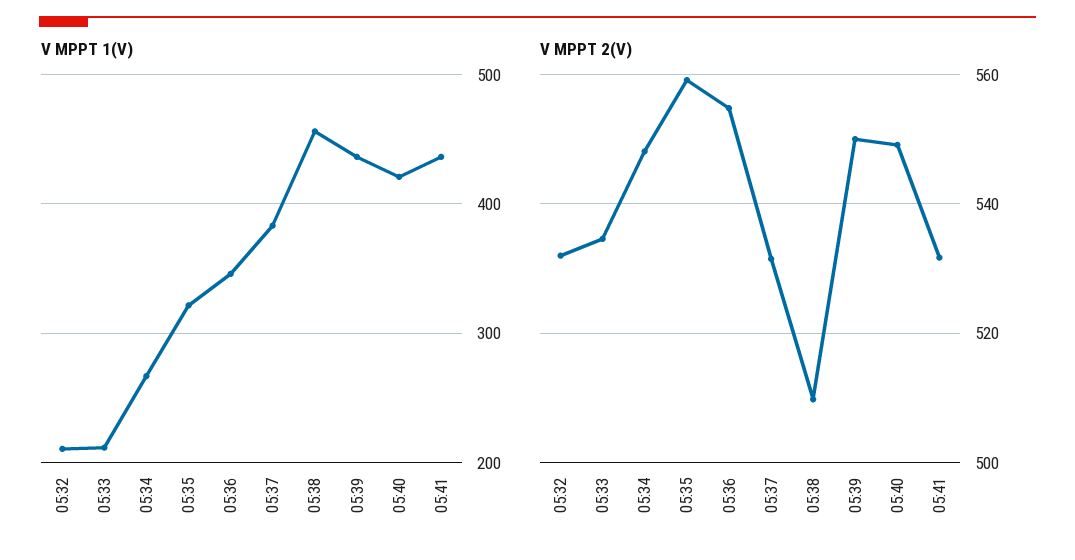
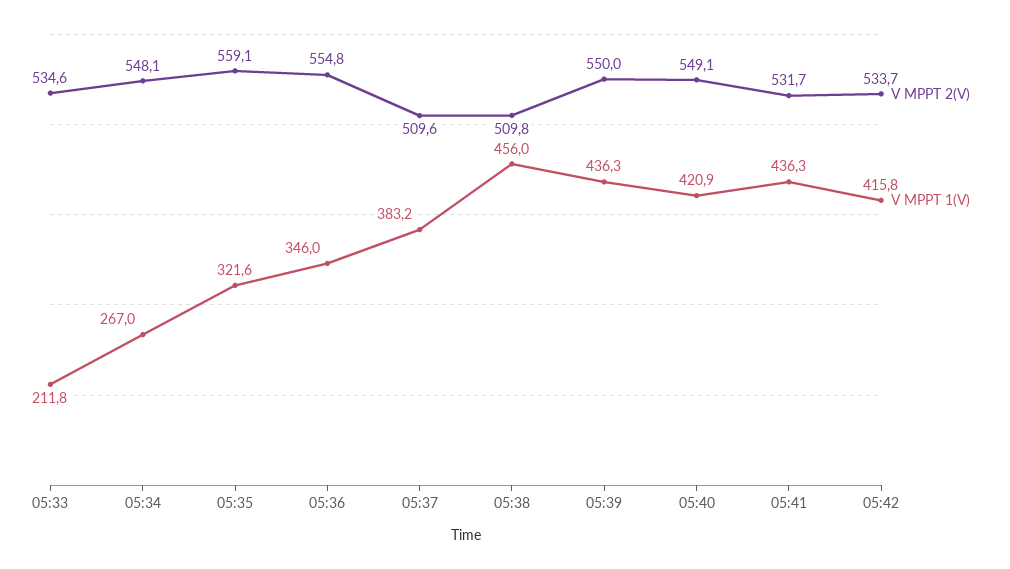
V MPPT 1(V), 05:32: 210 -> none
V MPPT 2(V), 05:32: 532 -> none
V MPPT 2(V), 05:37: 532 -> 509.6
V MPPT 2(V), 05:42: none -> 533.7
V MPPT 1(V), 05:42: none -> 415.8

